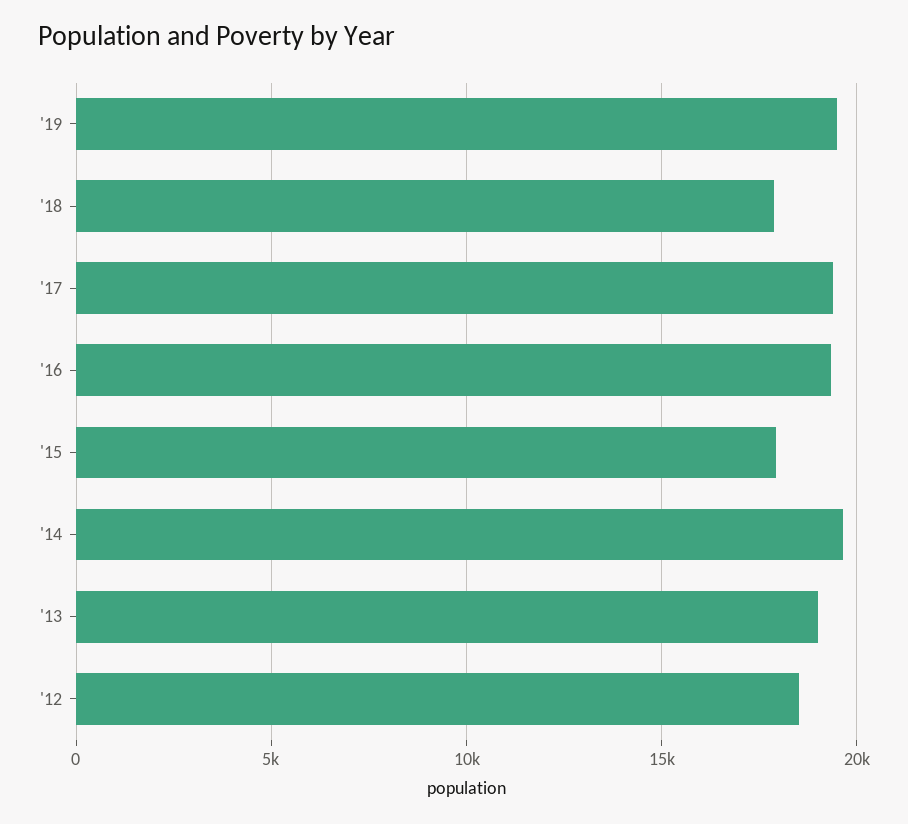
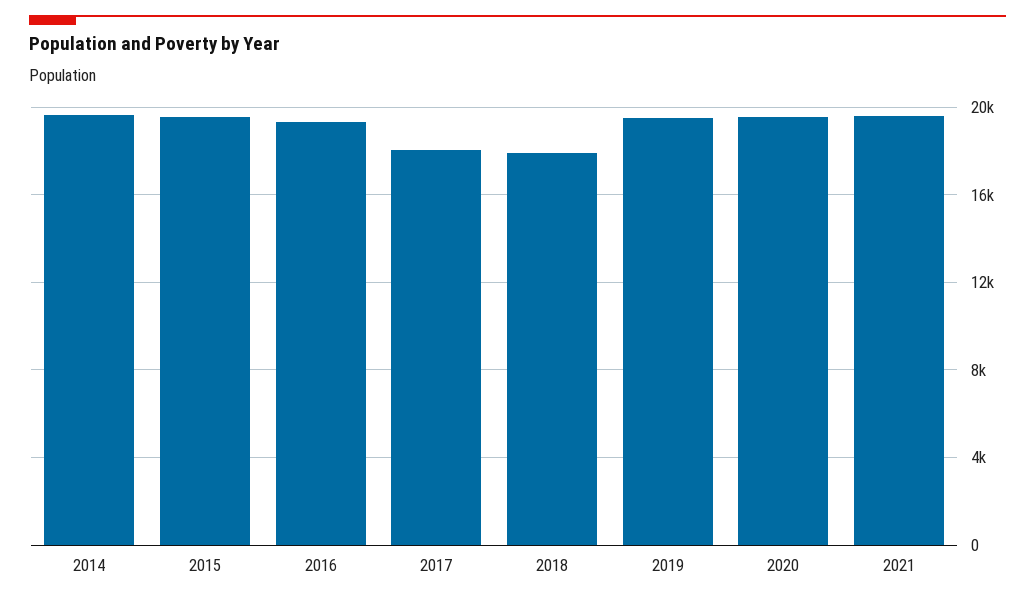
'17: 19500 -> 18000
'15: 18000 -> 19500
'13: 19000 -> none
'12: 18500 -> none
2020: none -> 19500
2021: none -> 19500

